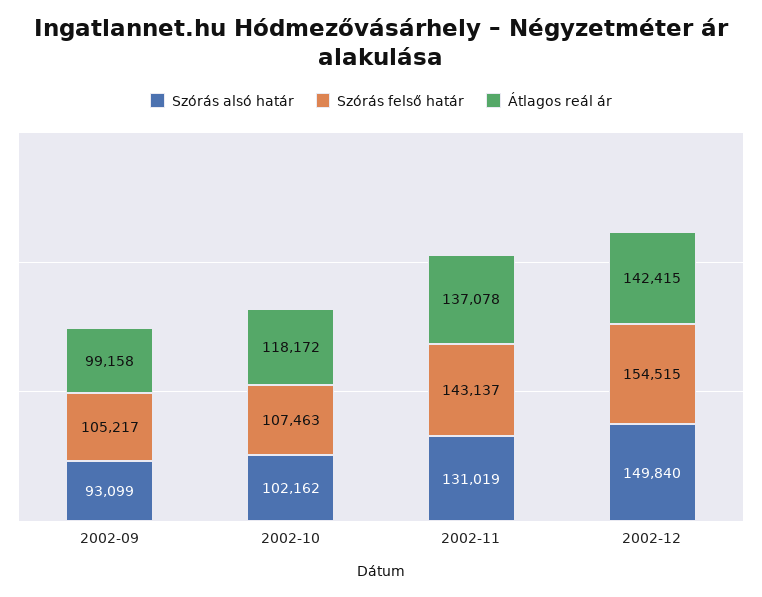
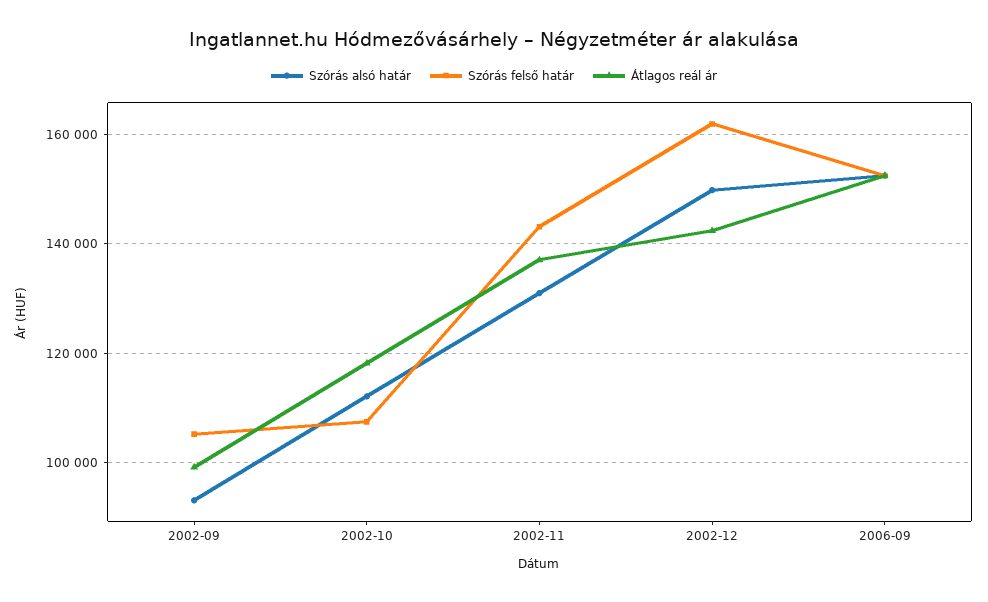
Szórás alsó határ, 2002-10: 102162 -> 112000
Szórás felső határ, 2002-12: 154515 -> 162000
Szórás alsó határ, 2006-09: none -> 152000
Szórás felső határ, 2006-09: none -> 152000
Átlagos reál ár, 2006-09: none -> 152000

